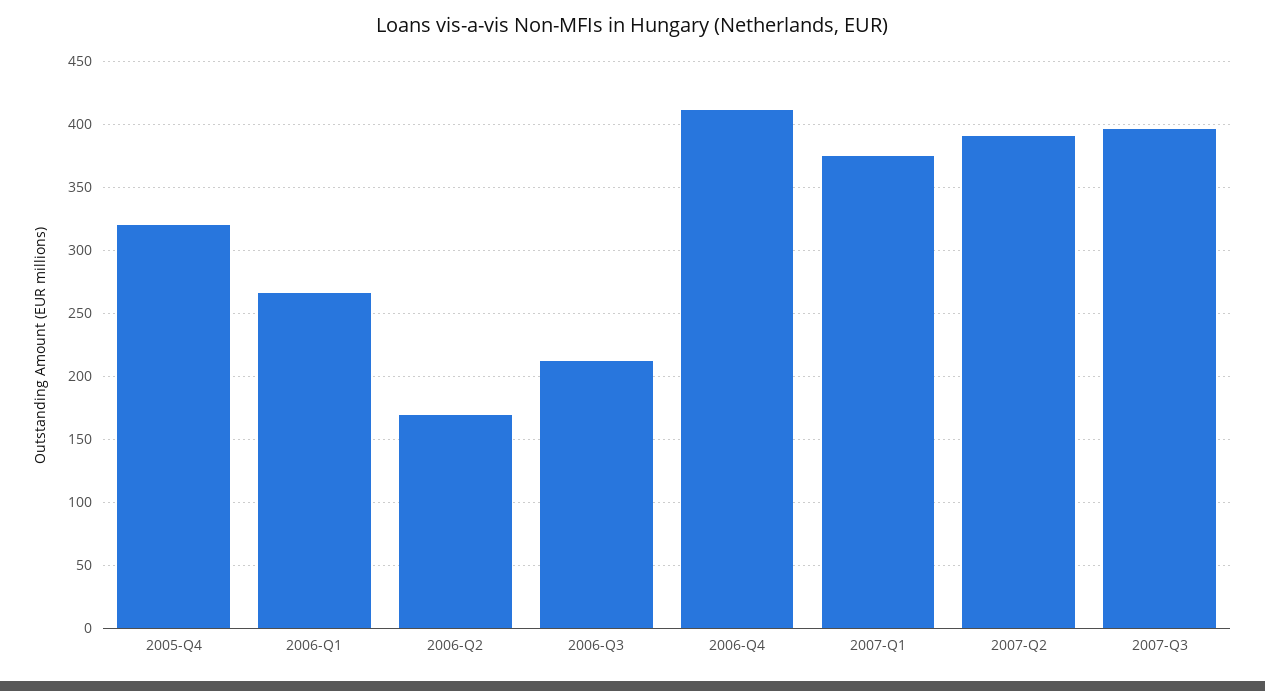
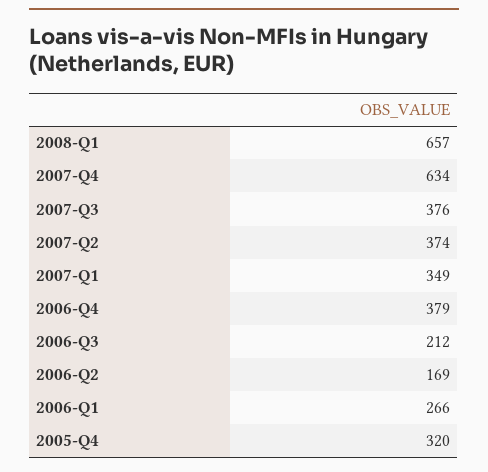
2006-Q4: 410 -> 379
2007-Q1: 375 -> 349
2007-Q2: 390 -> 374
2007-Q3: 395 -> 376
2008-Q1: none -> 657
2007-Q4: none -> 634

